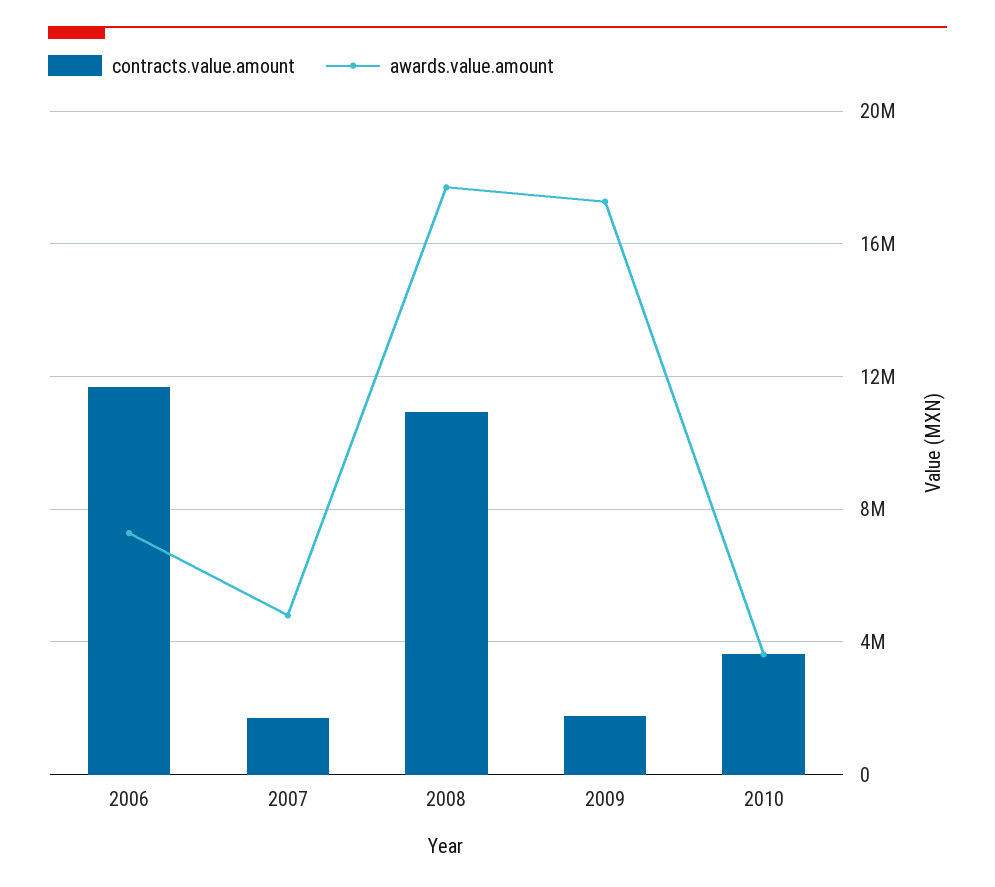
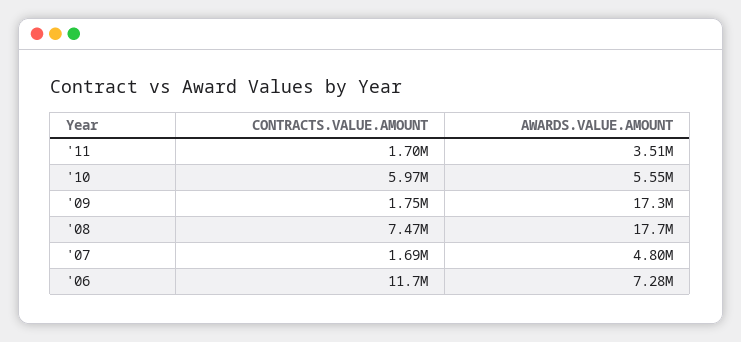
contracts.value.amount, 2008: 11000000 -> 7470000
contracts.value.amount, 2010: 3500000 -> 5970000
awards.value.amount, 2010: 3500000 -> 5550000
contracts.value.amount, '11: none -> 1700000
awards.value.amount, '11: none -> 3510000

